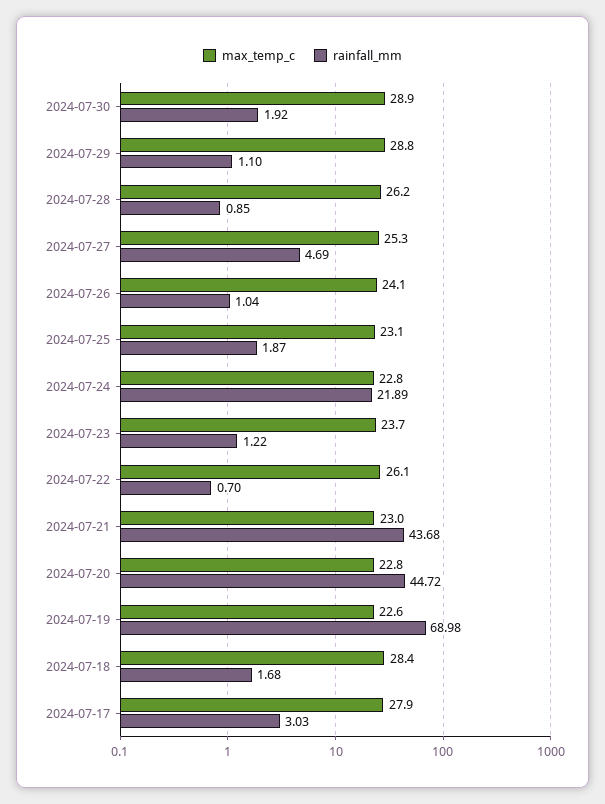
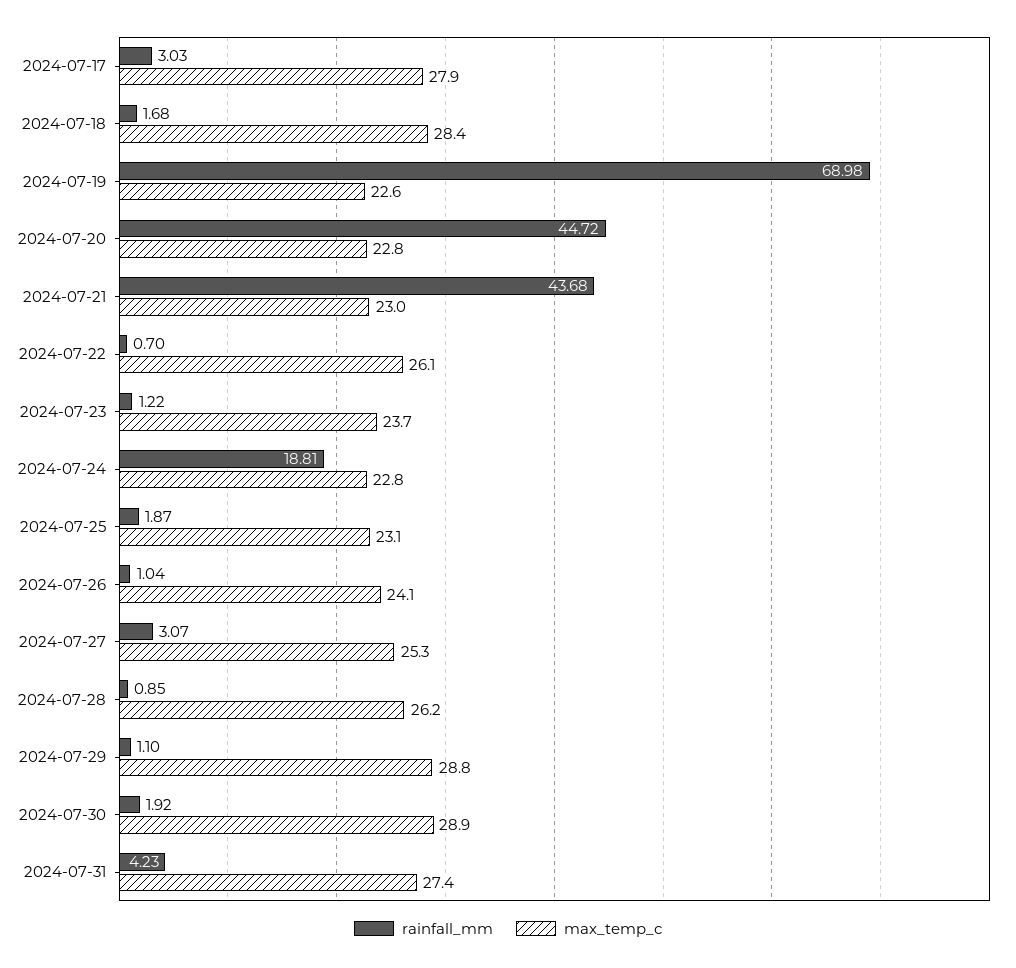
rainfall_mm, 2024-07-27: 4.69 -> 3.07
rainfall_mm, 2024-07-24: 21.89 -> 18.81
rainfall_mm, 2024-07-31: none -> 4.23
max_temp_c, 2024-07-31: none -> 27.4

